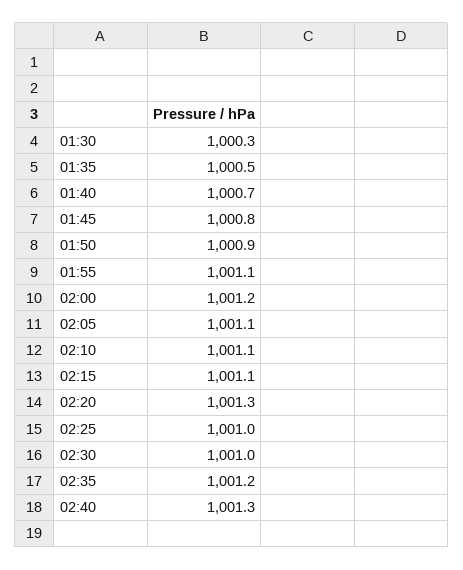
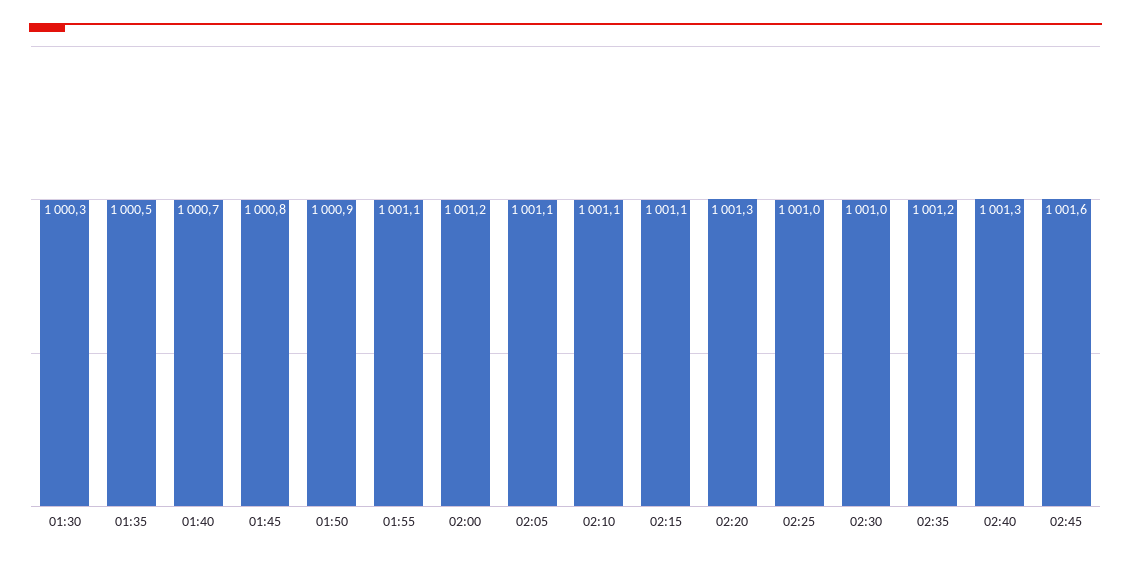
02:45: none -> 1001.6

